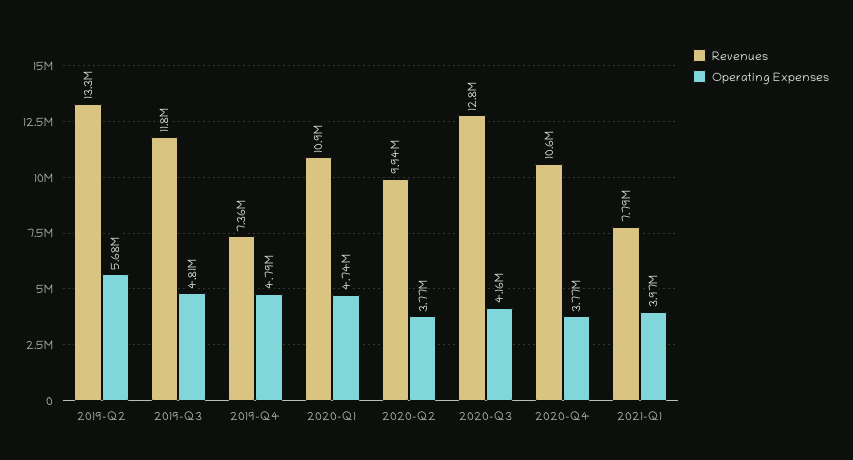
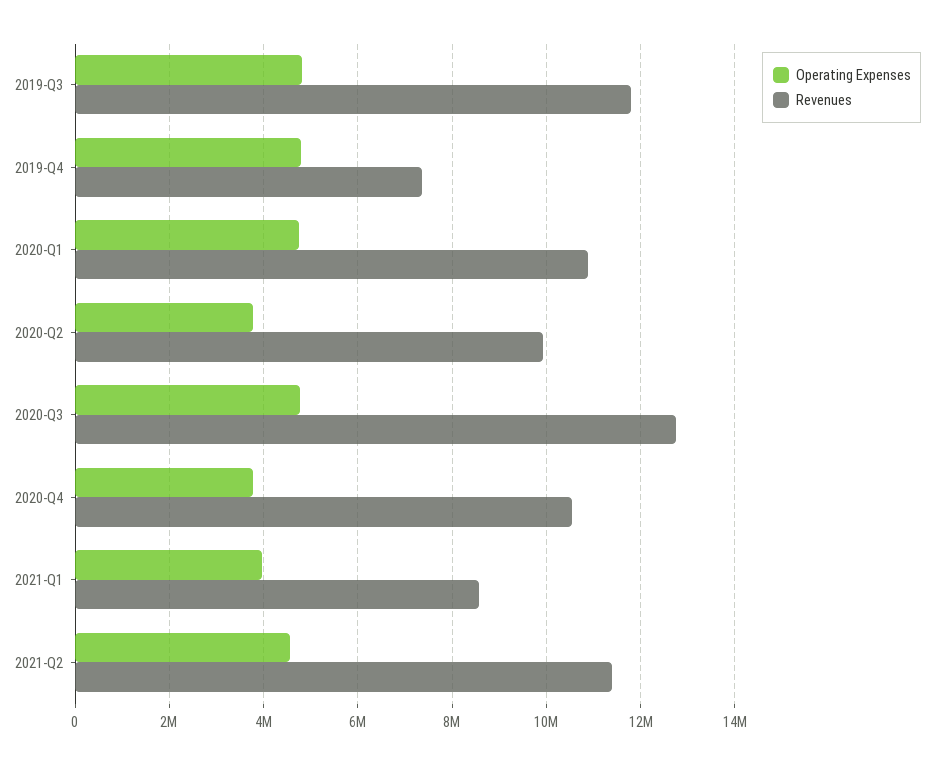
Revenues, 2019-Q2: 13300000 -> none
Operating Expenses, 2019-Q2: 5680000 -> none
Operating Expenses, 2020-Q3: 4160000 -> 4800000
Revenues, 2021-Q1: 7790000 -> 8600000
Operating Expenses, 2021-Q2: none -> 4600000
Revenues, 2021-Q2: none -> 11400000

